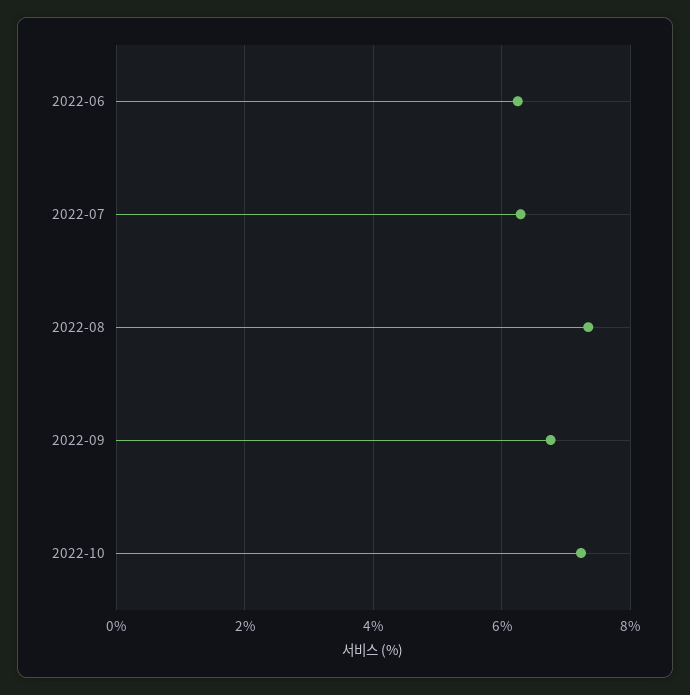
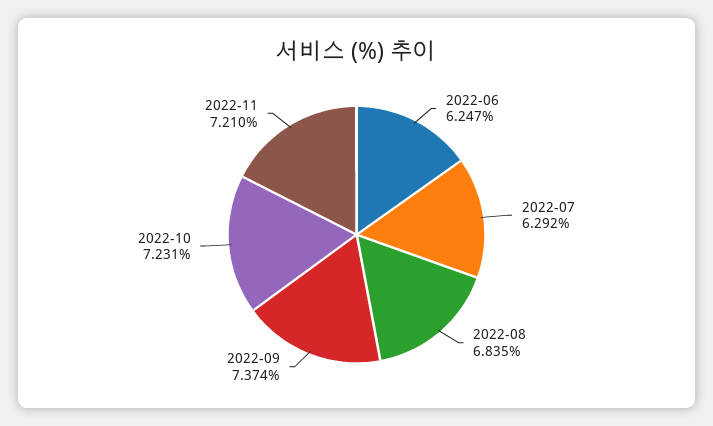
2022-08: 7.4 -> 6.835
2022-09: 6.8 -> 7.374
2022-11: none -> 7.21

